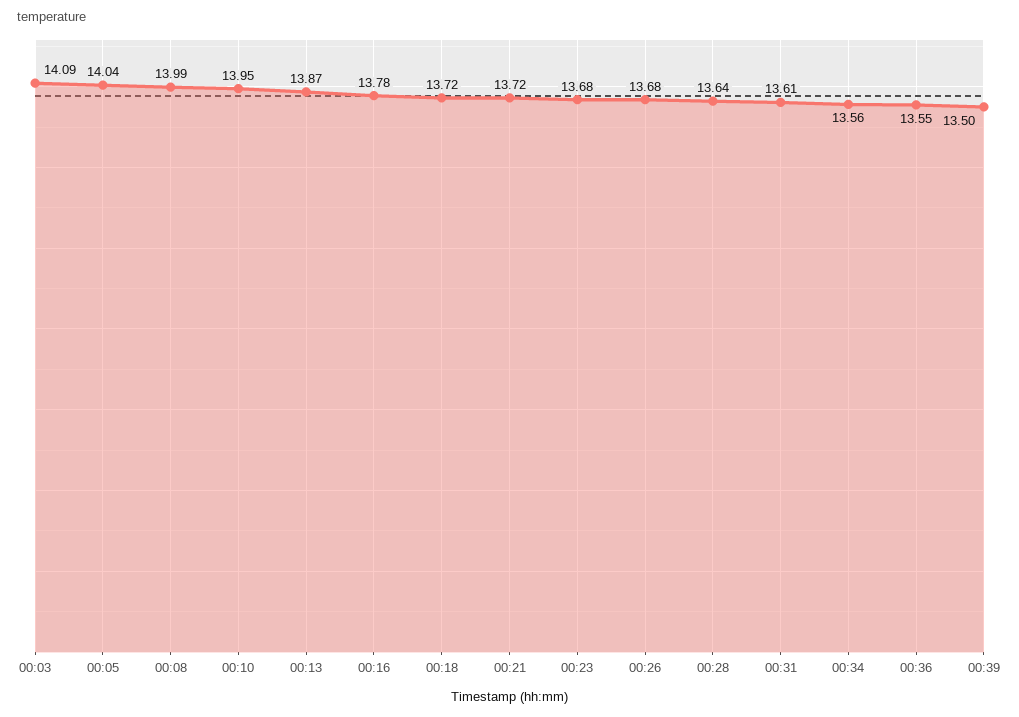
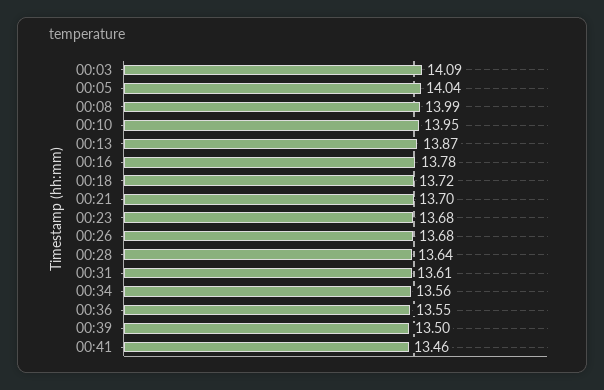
00:21: 13.72 -> 13.7
00:41: none -> 13.46

